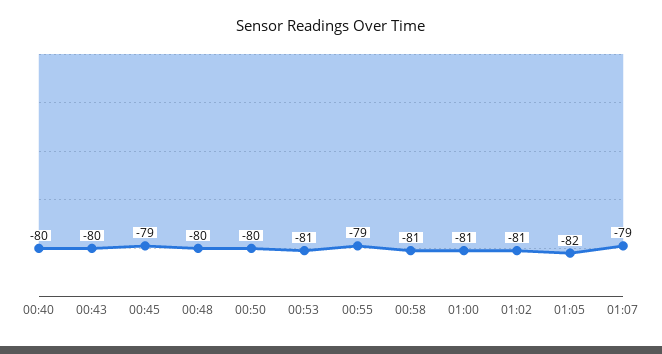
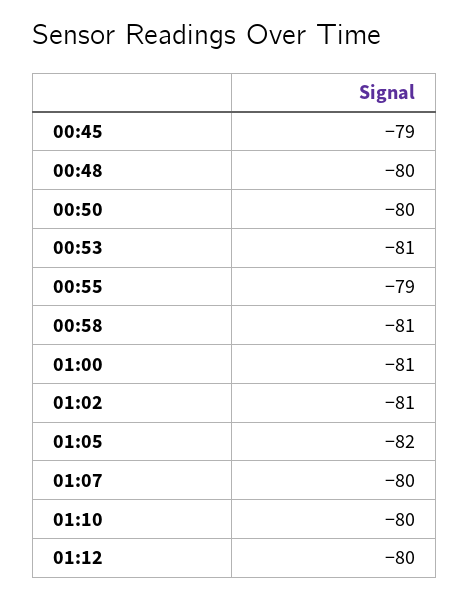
00:40: -80 -> none
00:43: -80 -> none
01:07: -79 -> -80
01:10: none -> -80
01:12: none -> -80

